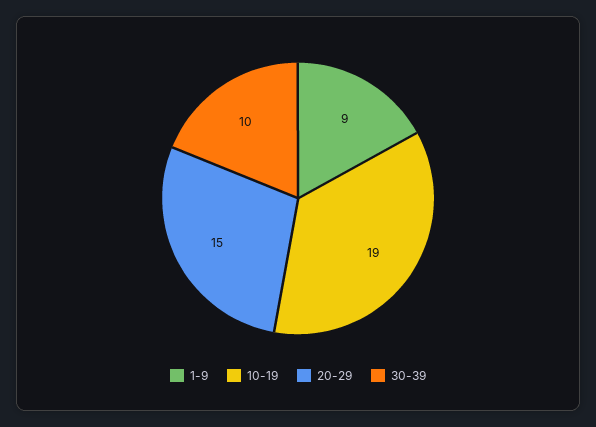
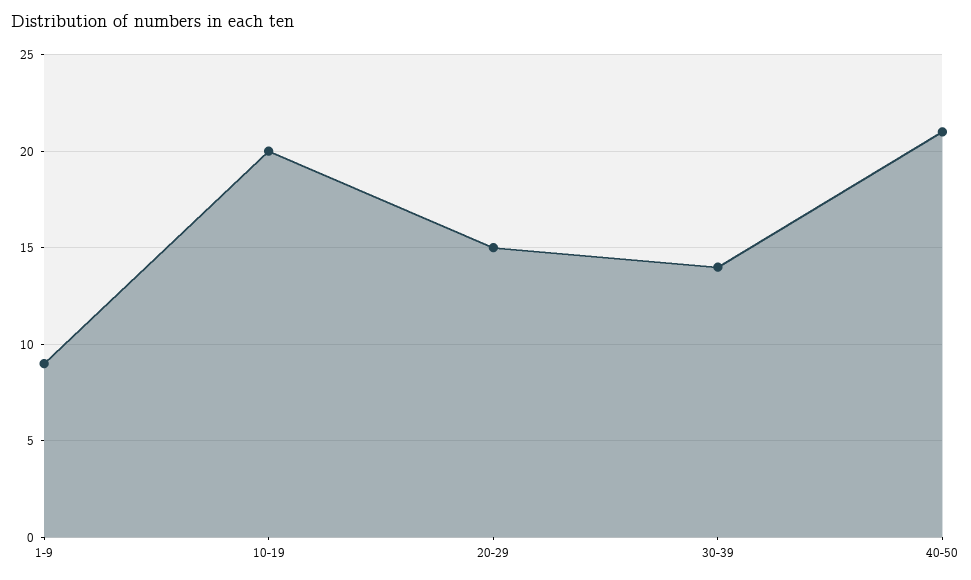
10-19: 19 -> 20
30-39: 10 -> 14
40-50: none -> 21

